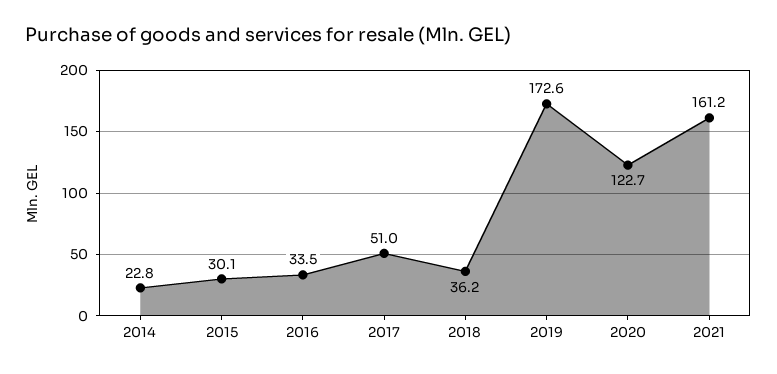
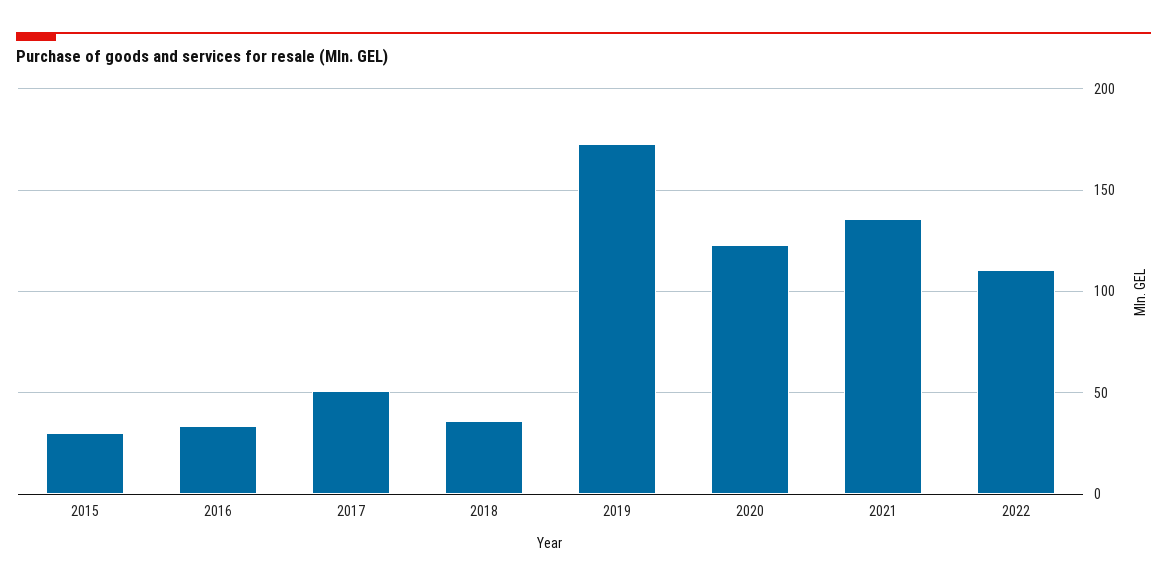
2014: 22.8 -> none
2021: 161.2 -> 135
2022: none -> 110

